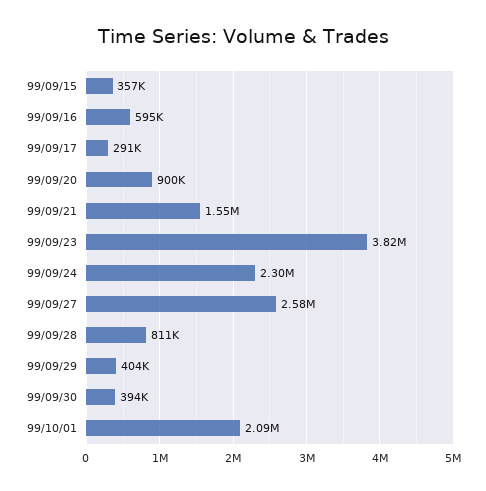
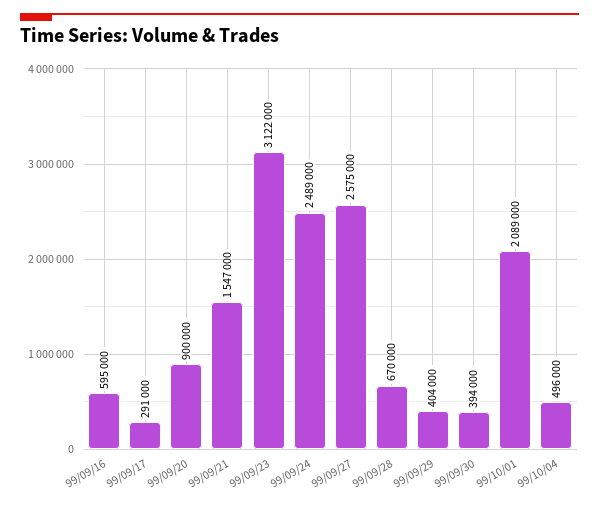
99/09/15: 357000 -> none
99/09/23: 3820000 -> 3122000
99/09/24: 2300000 -> 2489000
99/09/28: 811000 -> 670000
99/10/04: none -> 496000

